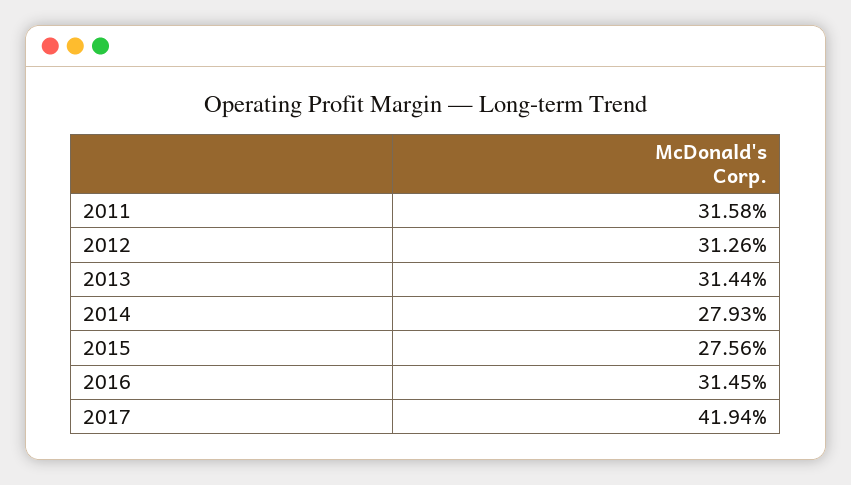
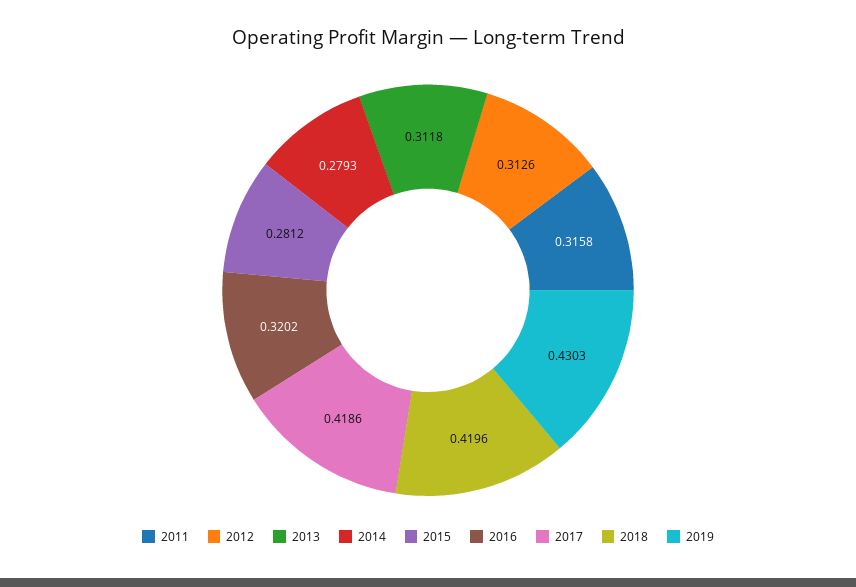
2013: 0.3144 -> 0.3118
2015: 0.2756 -> 0.2812
2016: 0.3145 -> 0.3202
2017: 0.4194 -> 0.4186
2018: none -> 0.4196
2019: none -> 0.4303

